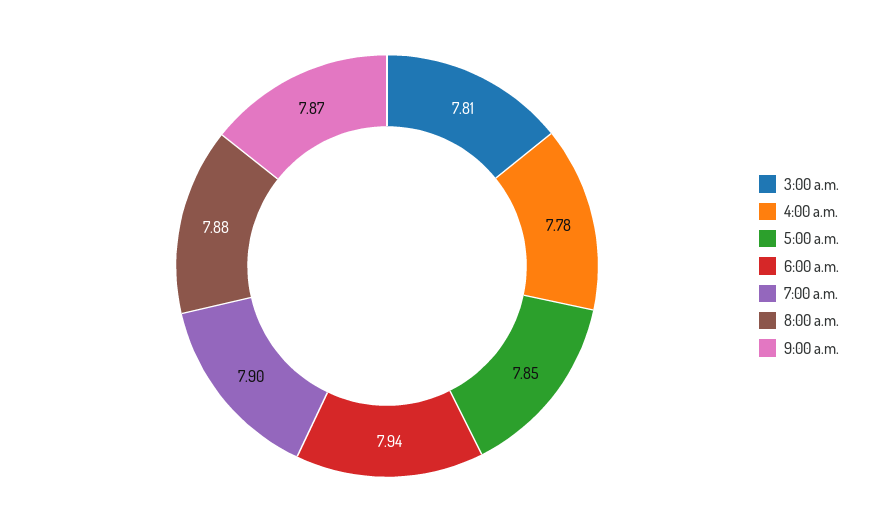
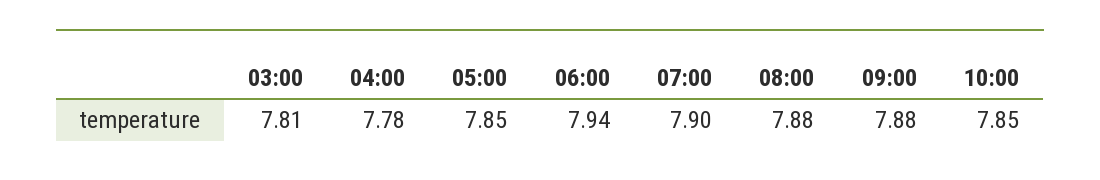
9:00 a.m.: 7.87 -> 7.88
10:00: none -> 7.85

